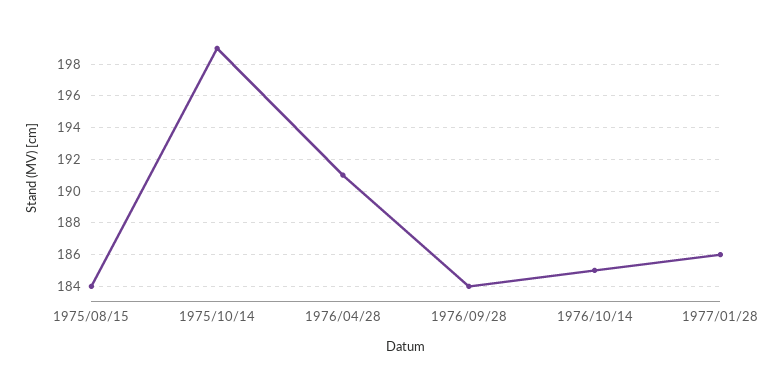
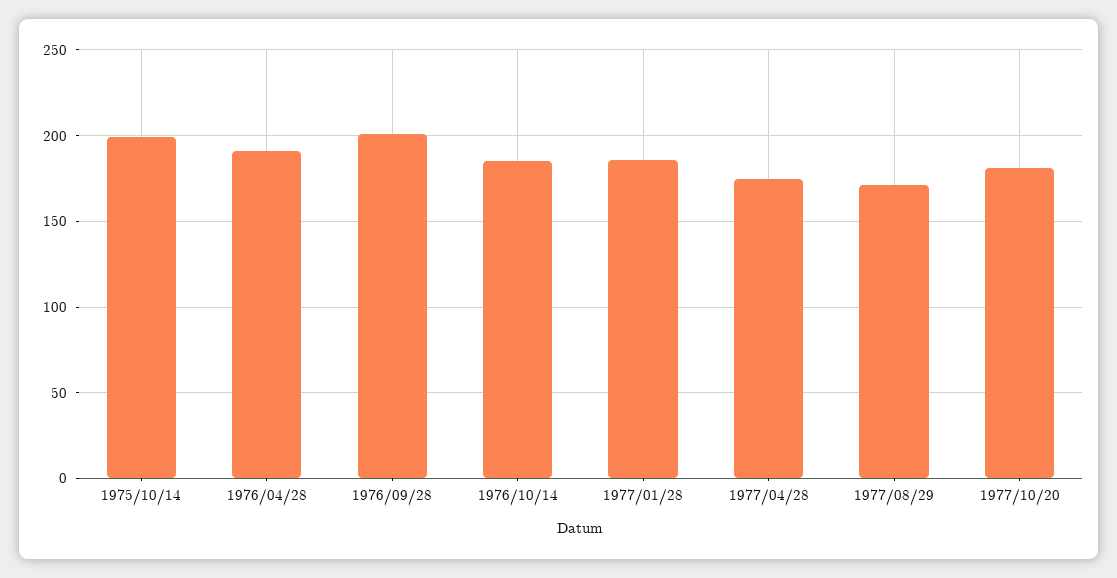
1975/08/15: 184 -> none
1976/09/28: 184 -> 200
1977/04/28: none -> 175
1977/08/29: none -> 170
1977/10/20: none -> 180

